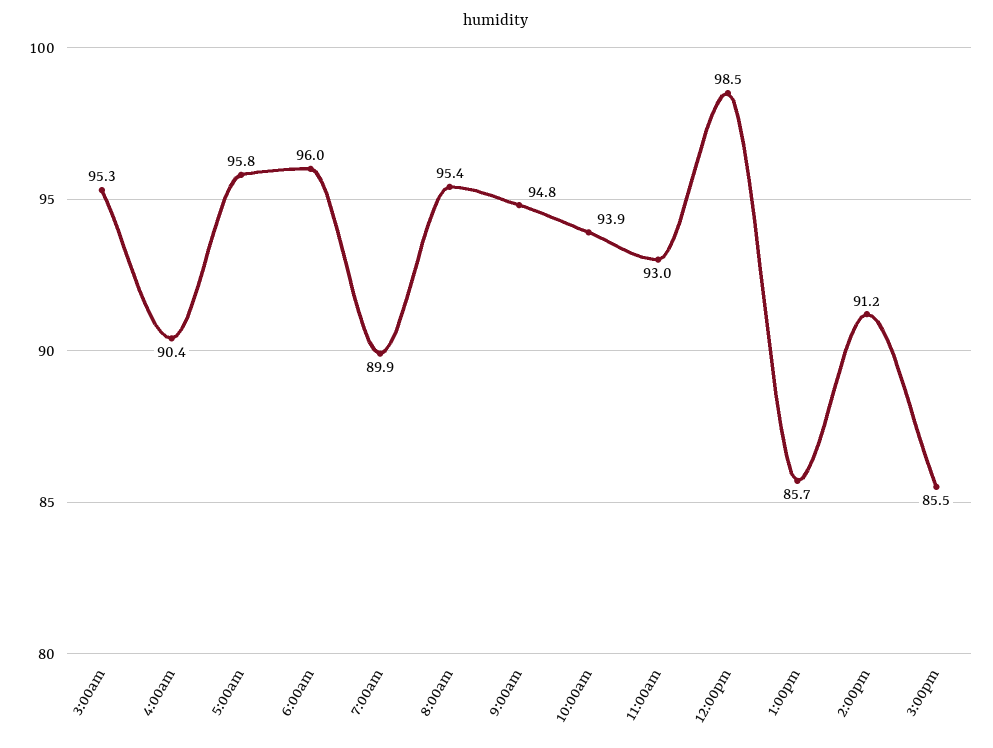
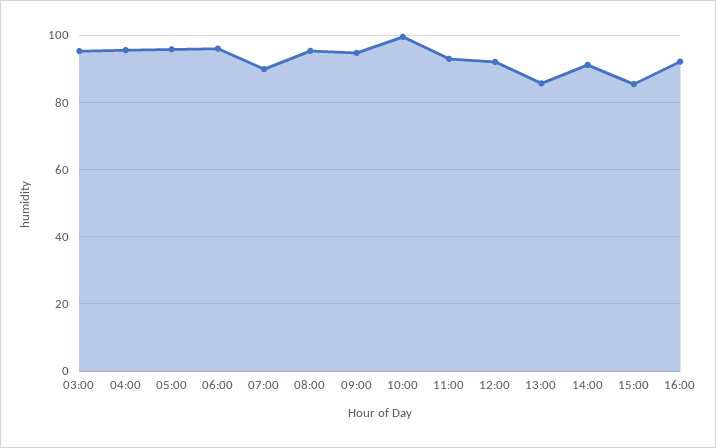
4:00am: 90.4 -> 96
10:00am: 93.9 -> 100
12:00pm: 98.5 -> 92
16:00: none -> 92

